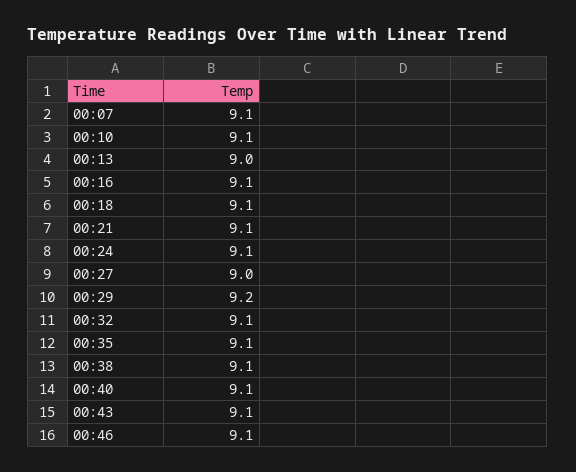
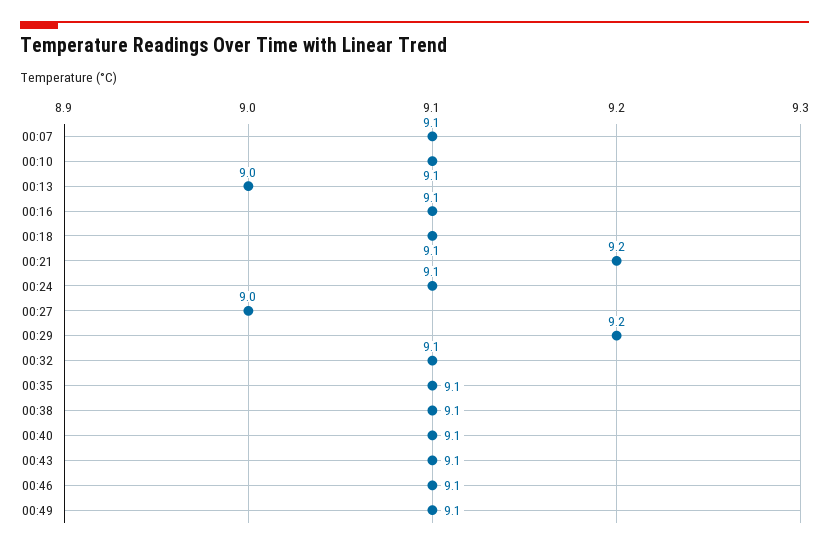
00:21: 9.1 -> 9.2
00:49: none -> 9.1

